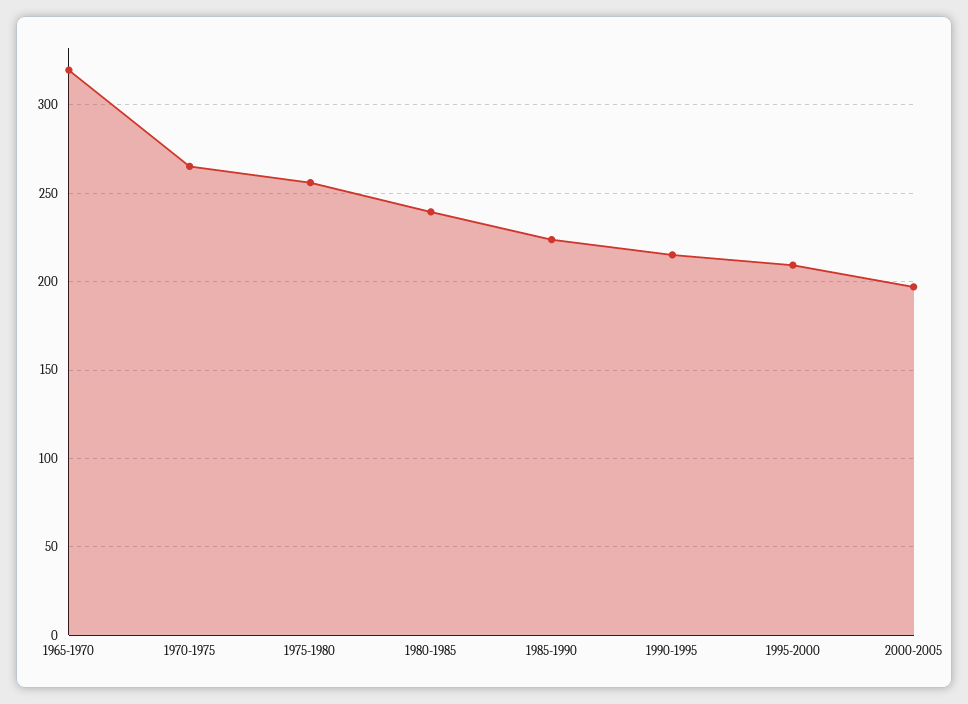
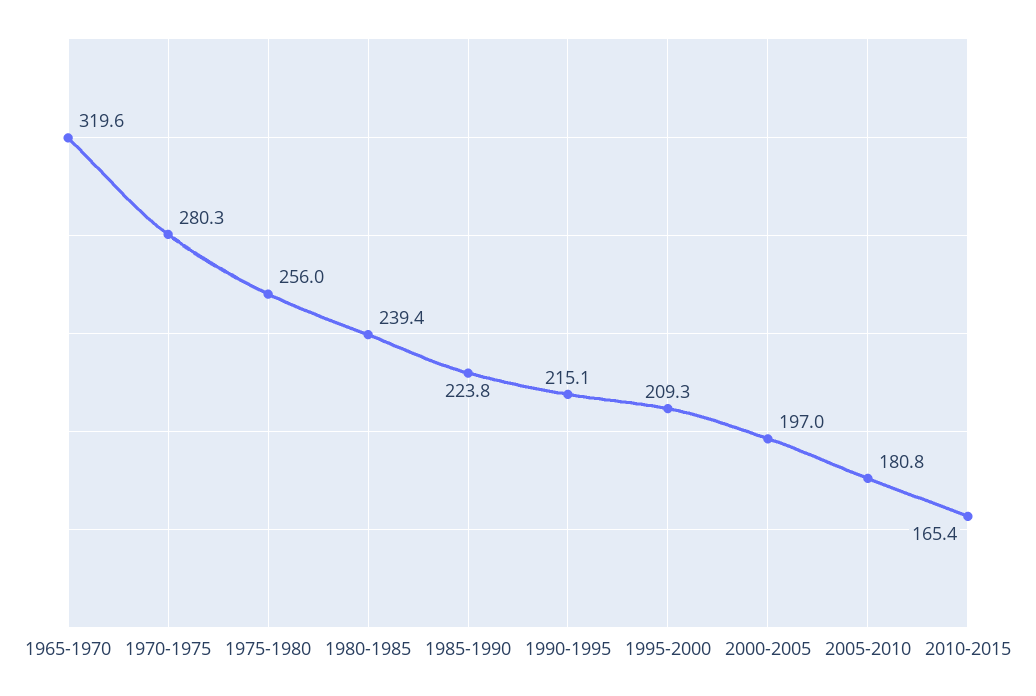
1970-1975: 265 -> 280.3
2005-2010: none -> 180.8
2010-2015: none -> 165.4

